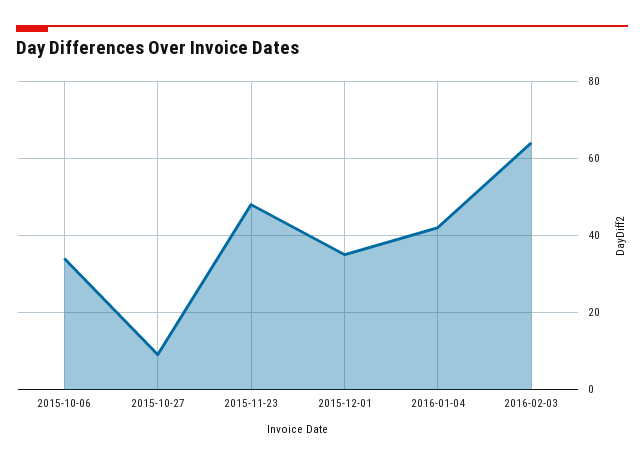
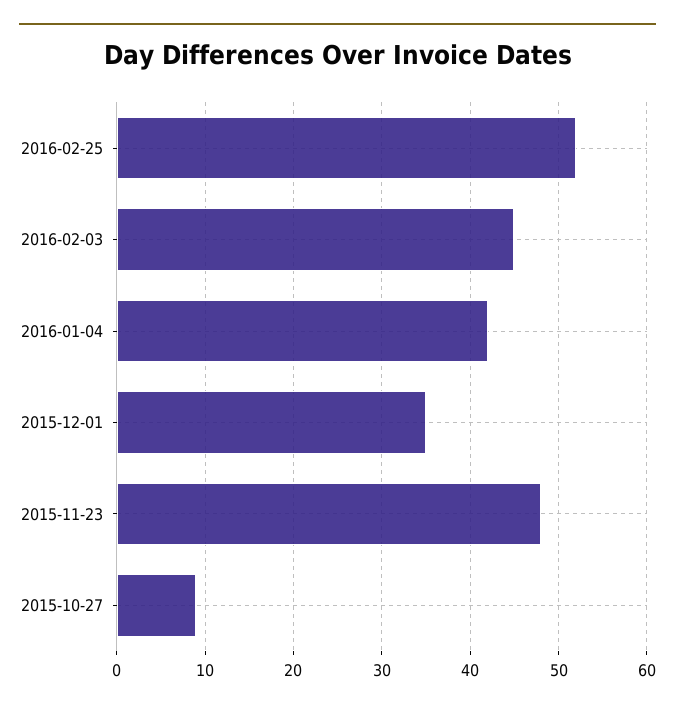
2015-10-06: 35 -> none
2016-02-03: 65 -> 45
2016-02-25: none -> 52

